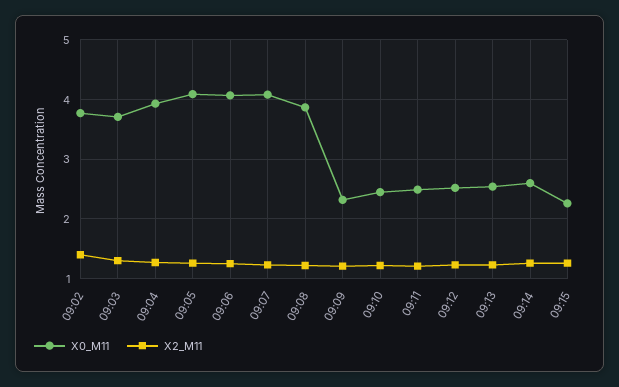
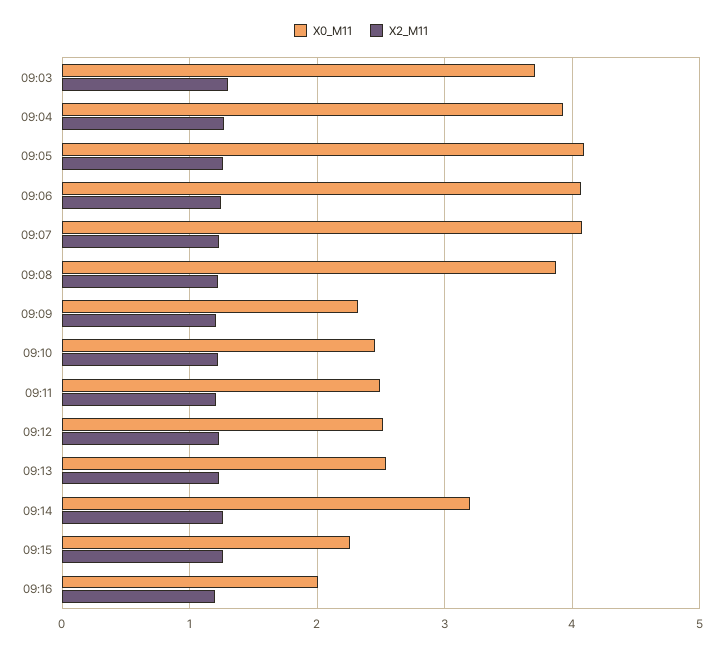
X0_M11, 09:02: 3.8 -> none
X2_M11, 09:02: 1.4 -> none
X0_M11, 09:14: 2.6 -> 3.2
X0_M11, 09:16: none -> 2
X2_M11, 09:16: none -> 1.2

